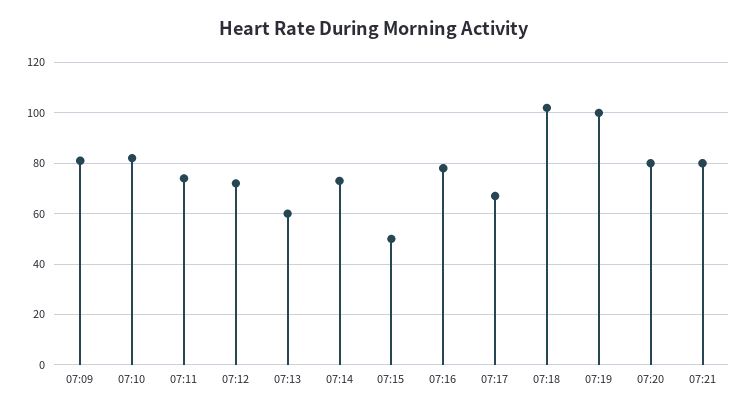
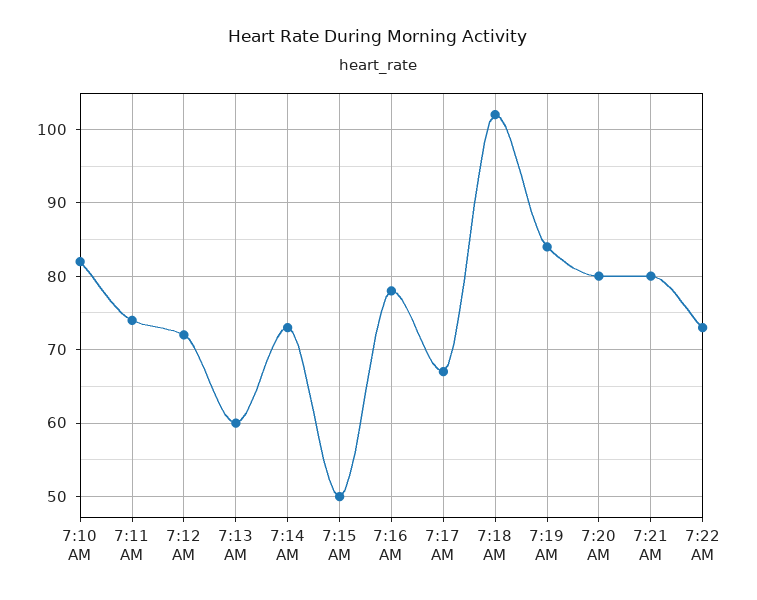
07:09: 80 -> none
07:19: 100 -> 84
7:22 AM: none -> 73

